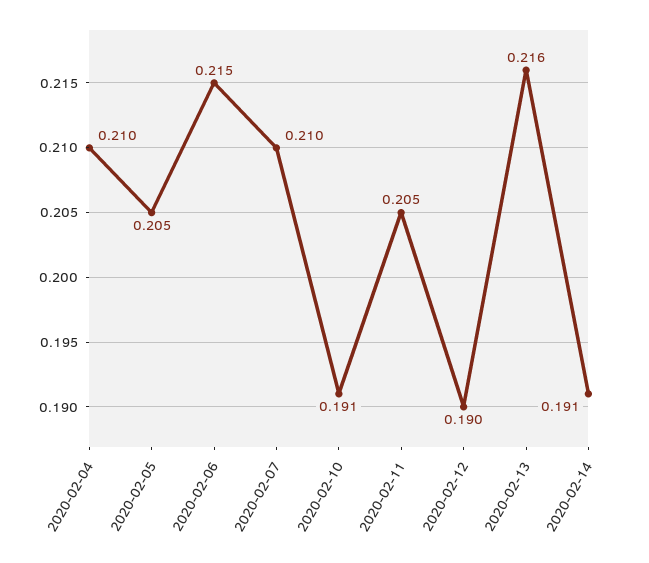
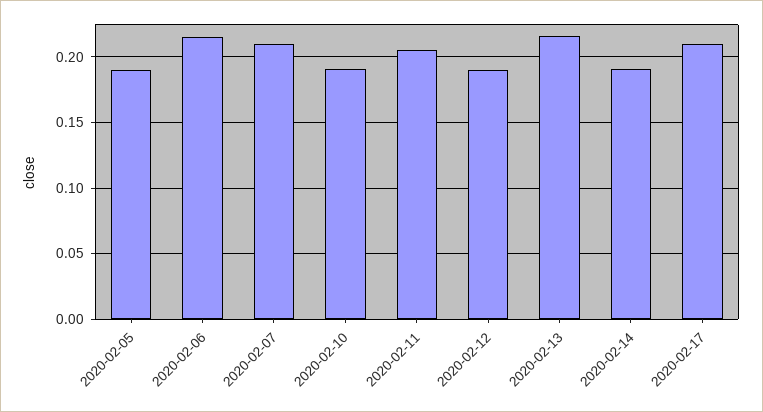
2020-02-04: 0.21 -> none
2020-02-05: 0.205 -> 0.19
2020-02-17: none -> 0.21

